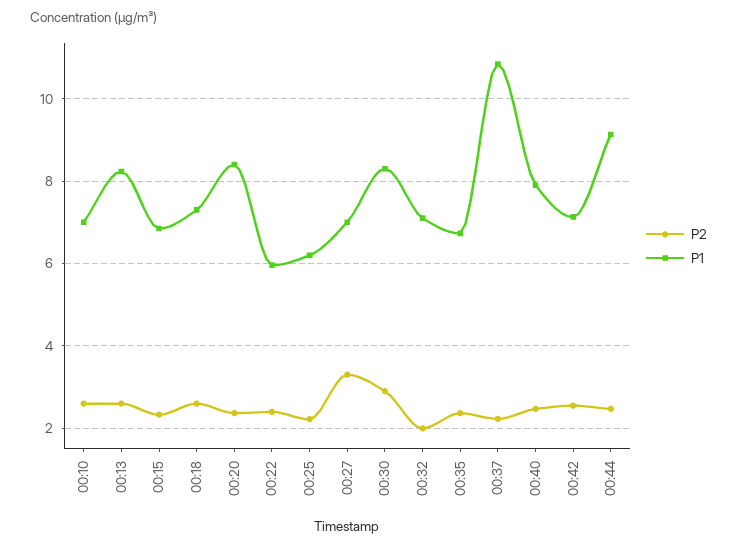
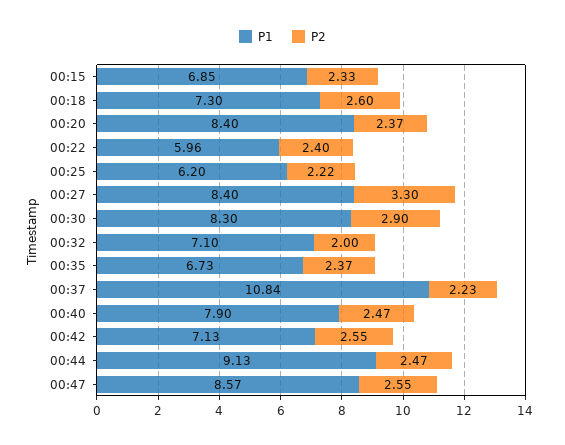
P2, 00:10: 2.6 -> none
P1, 00:10: 7 -> none
P2, 00:13: 2.6 -> none
P1, 00:13: 8.2 -> none
P1, 00:27: 7 -> 8.4
P1, 00:47: none -> 8.57
P2, 00:47: none -> 2.55

